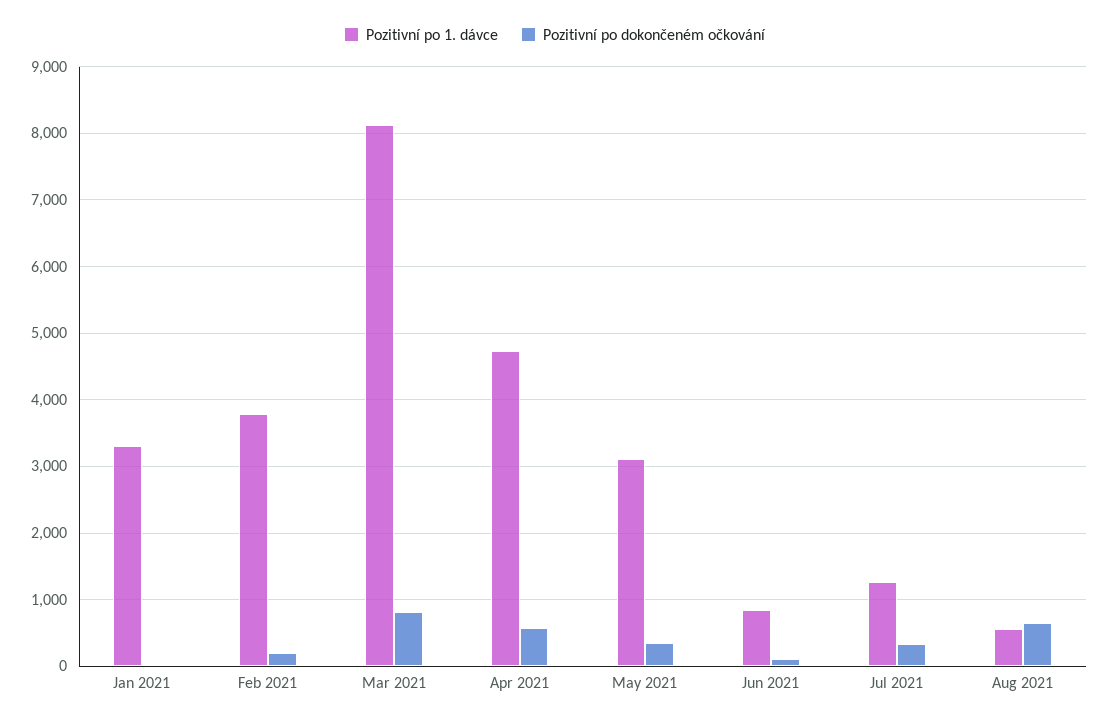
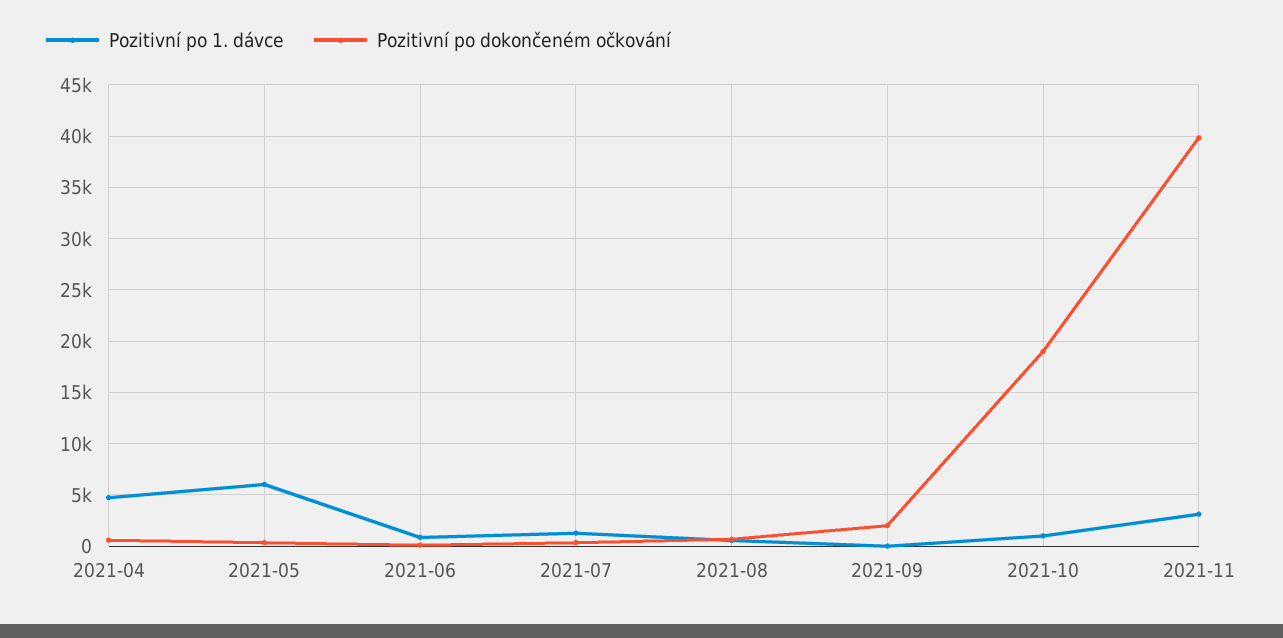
Pozitivní po 1. dávce, Jan 2021: 3300 -> none
Pozitivní po dokončeném očkování, Jan 2021: 0 -> none
Pozitivní po 1. dávce, Feb 2021: 3800 -> none
Pozitivní po dokončeném očkování, Feb 2021: 200 -> none
Pozitivní po 1. dávce, Mar 2021: 8100 -> none
Pozitivní po dokončeném očkování, Mar 2021: 800 -> none
Pozitivní po 1. dávce, May 2021: 3100 -> 6000
Pozitivní po 1. dávce, 2021-09: none -> 0
Pozitivní po dokončeném očkování, 2021-09: none -> 2000
Pozitivní po 1. dávce, 2021-10: none -> 1000
Pozitivní po dokončeném očkování, 2021-10: none -> 19000
Pozitivní po 1. dávce, 2021-11: none -> 3000
Pozitivní po dokončeném očkování, 2021-11: none -> 40000

